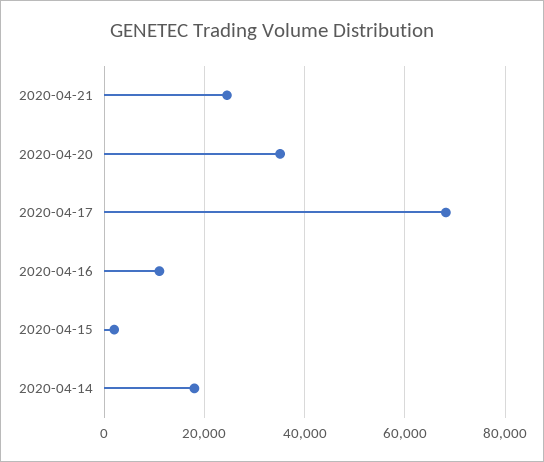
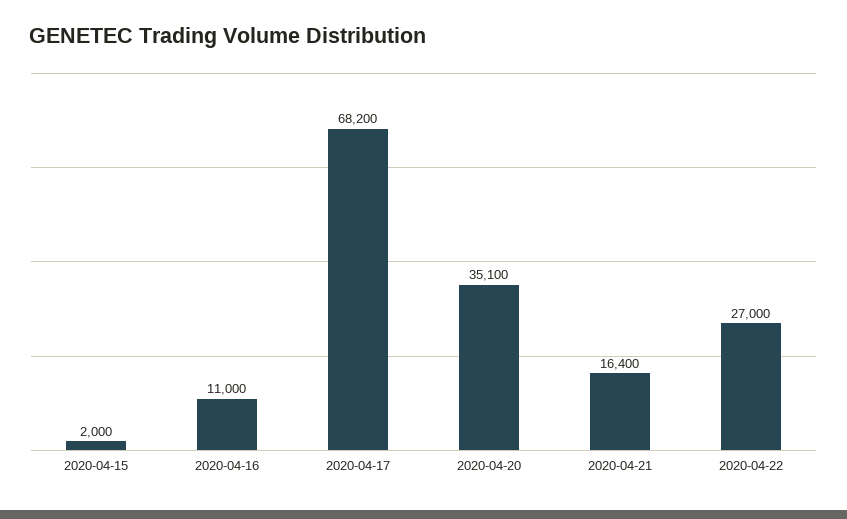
2020-04-21: 24000 -> 16400
2020-04-14: 18000 -> none
2020-04-22: none -> 27000

